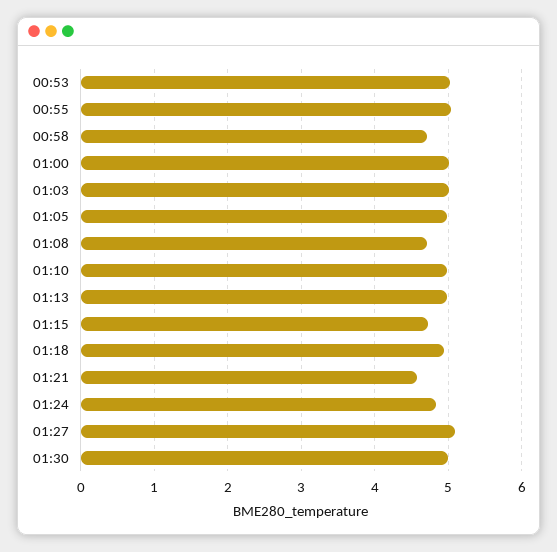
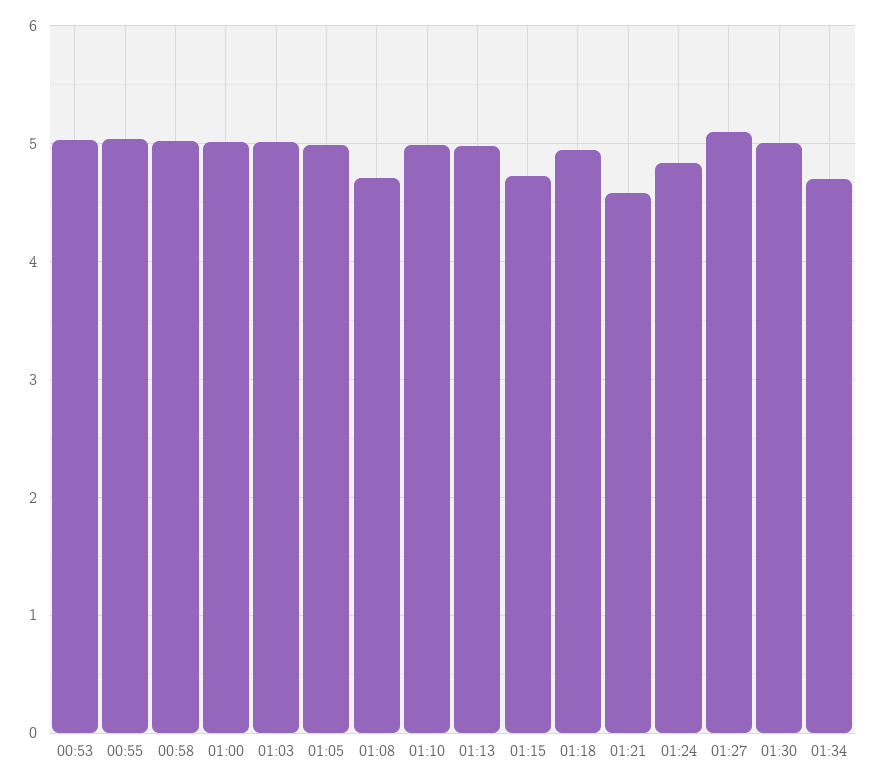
00:58: 4.7 -> 5
01:34: none -> 4.7

